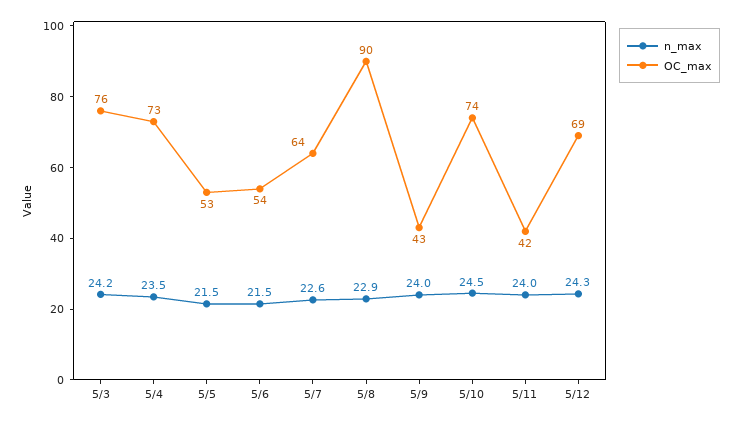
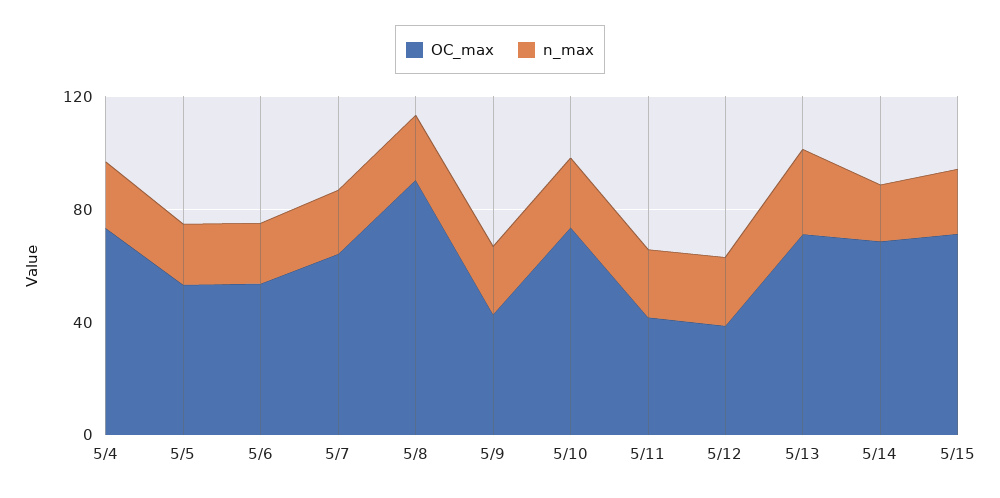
n_max, 5/3: 24.2 -> none
OC_max, 5/3: 76 -> none
OC_max, 5/12: 69 -> 40
OC_max, 5/13: none -> 70
n_max, 5/13: none -> 30
OC_max, 5/14: none -> 70
n_max, 5/14: none -> 20
OC_max, 5/15: none -> 70
n_max, 5/15: none -> 20

